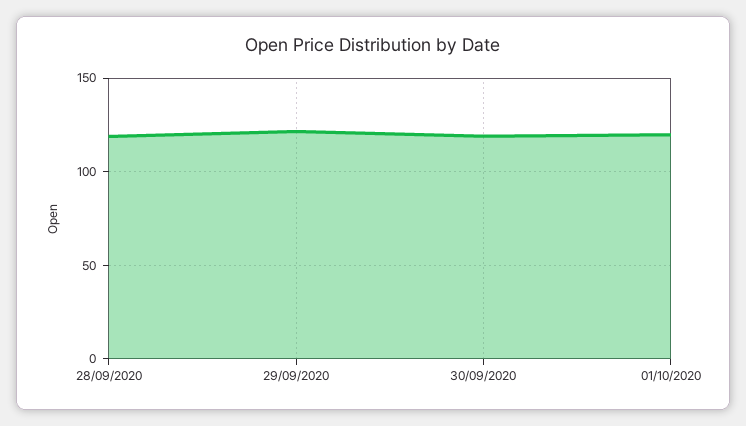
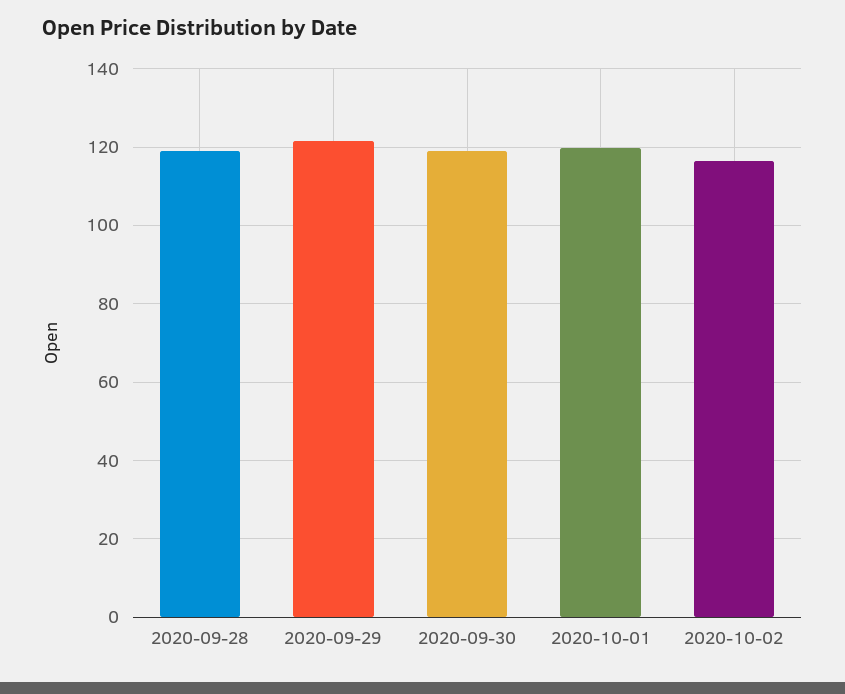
2020-10-02: none -> 116

